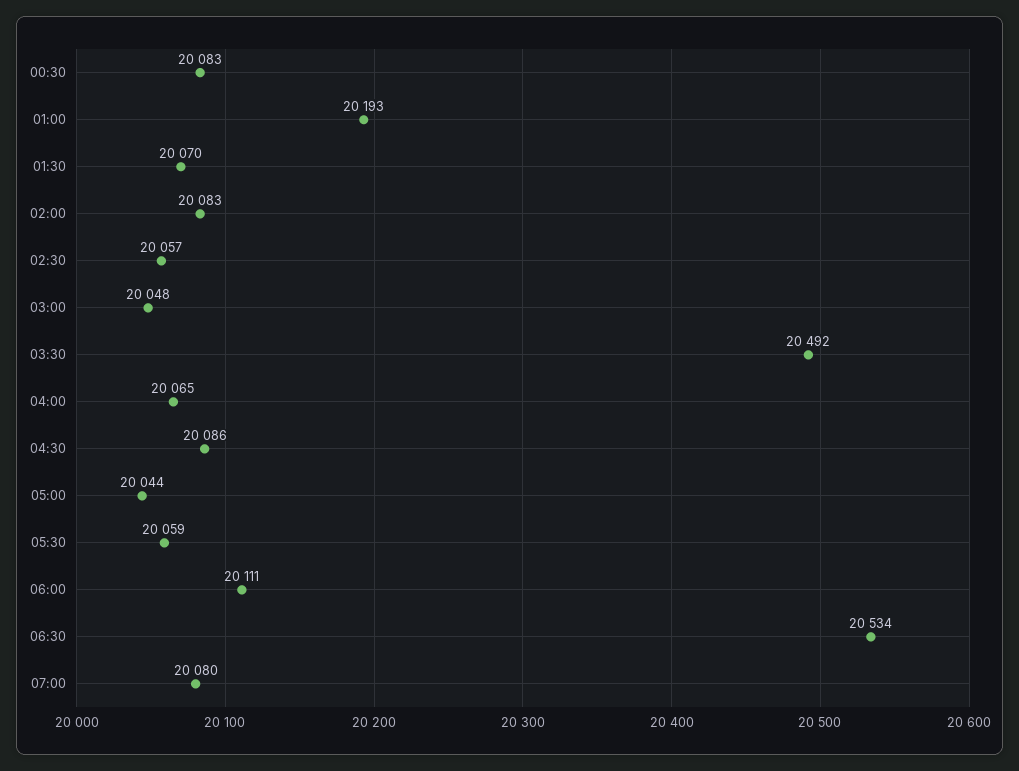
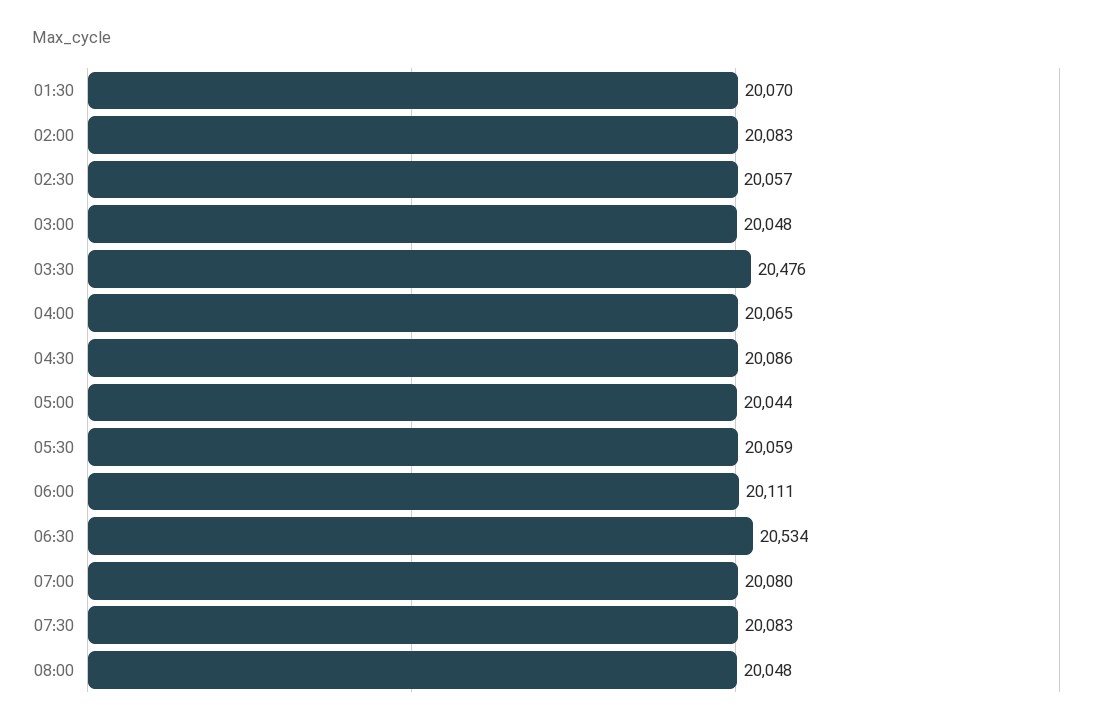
00:30: 20083 -> none
01:00: 20193 -> none
03:30: 20492 -> 20476
07:30: none -> 20083
08:00: none -> 20048

